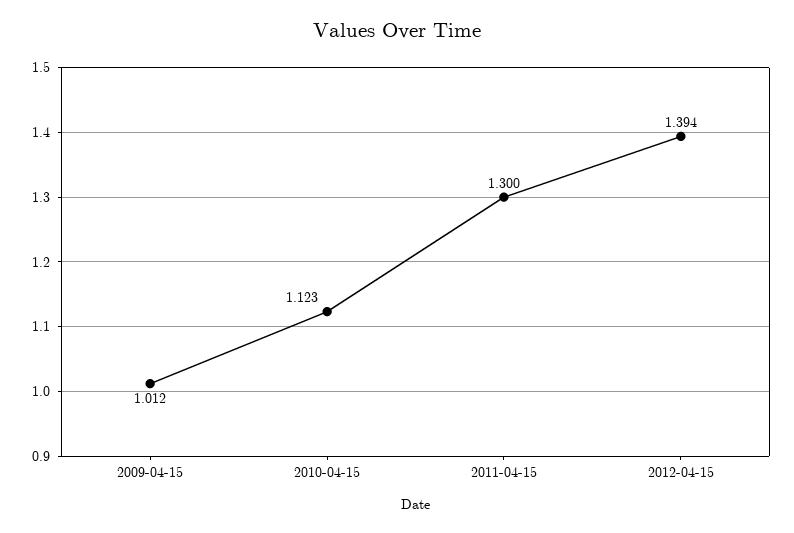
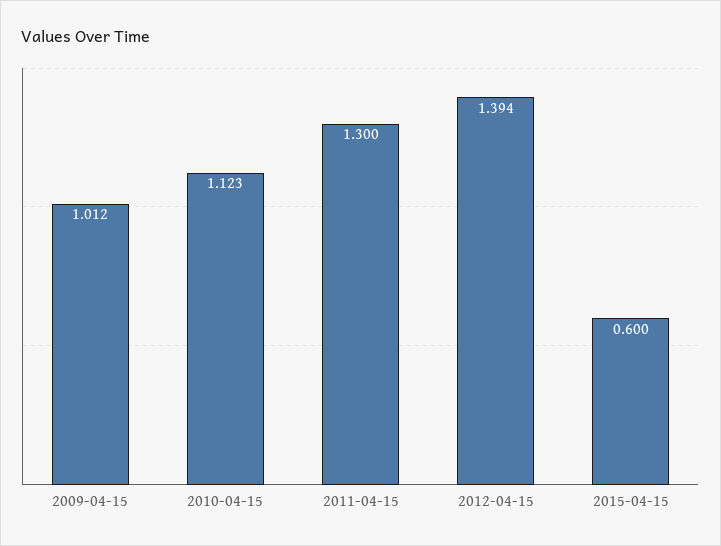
2015-04-15: none -> 0.6

